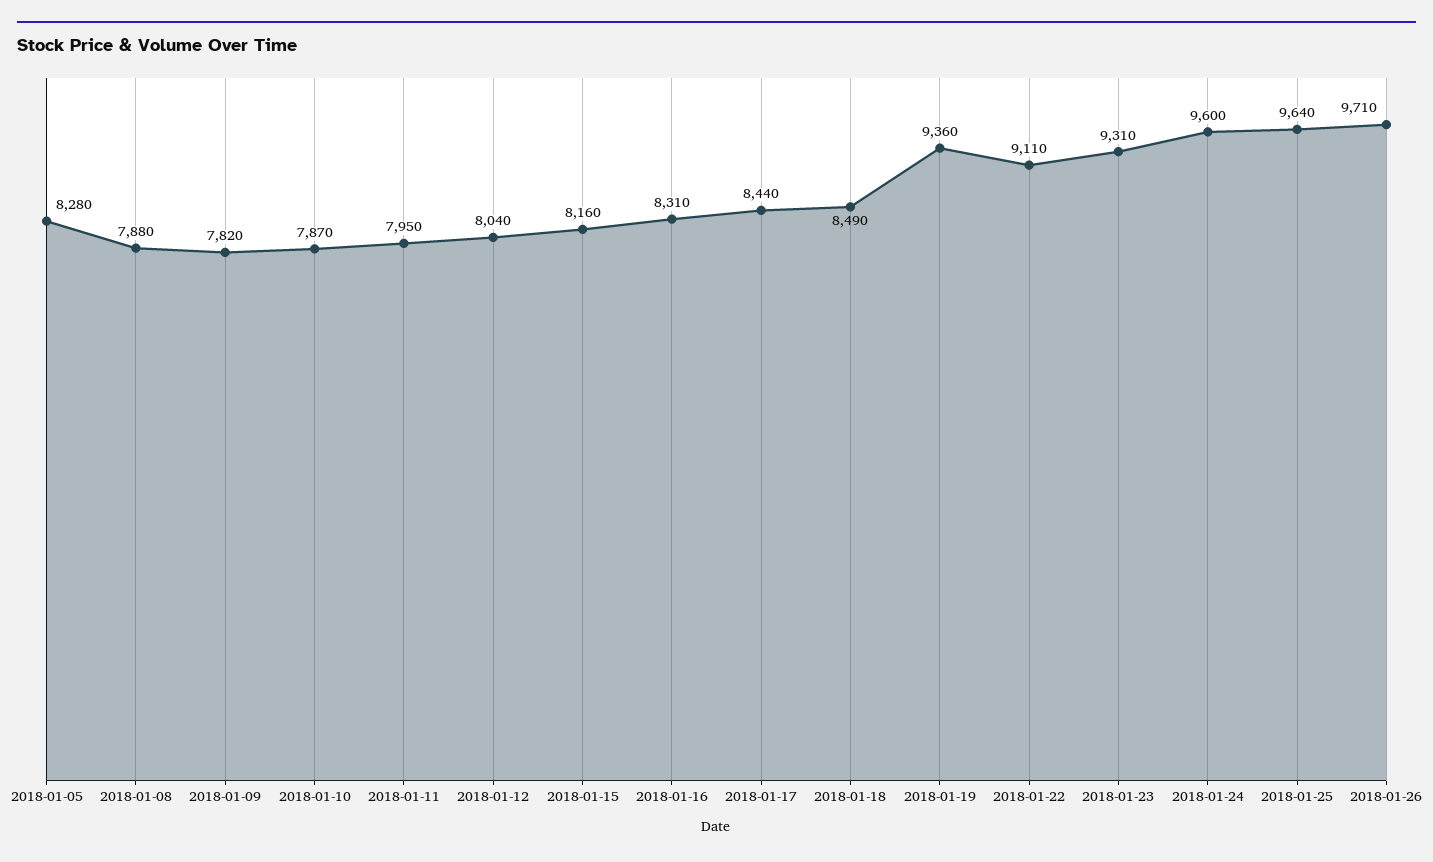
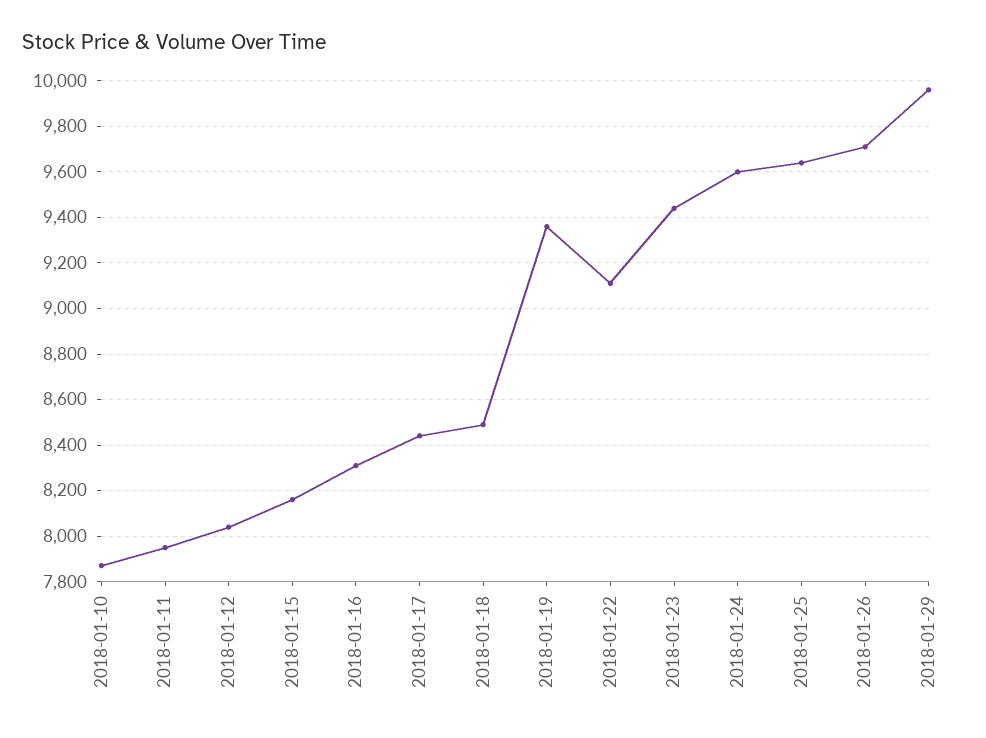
2018-01-05: 8280 -> none
2018-01-08: 7880 -> none
2018-01-09: 7820 -> none
2018-01-23: 9310 -> 9450
2018-01-29: none -> 9950

